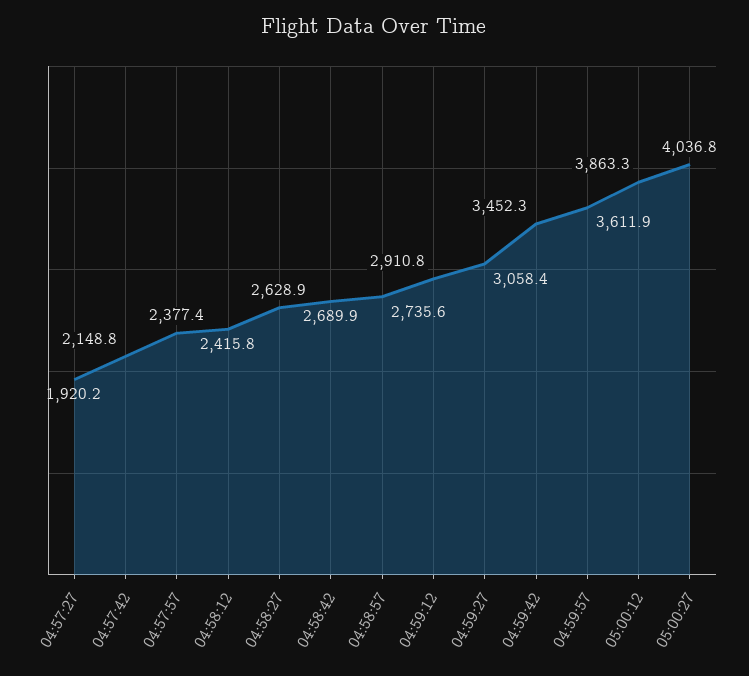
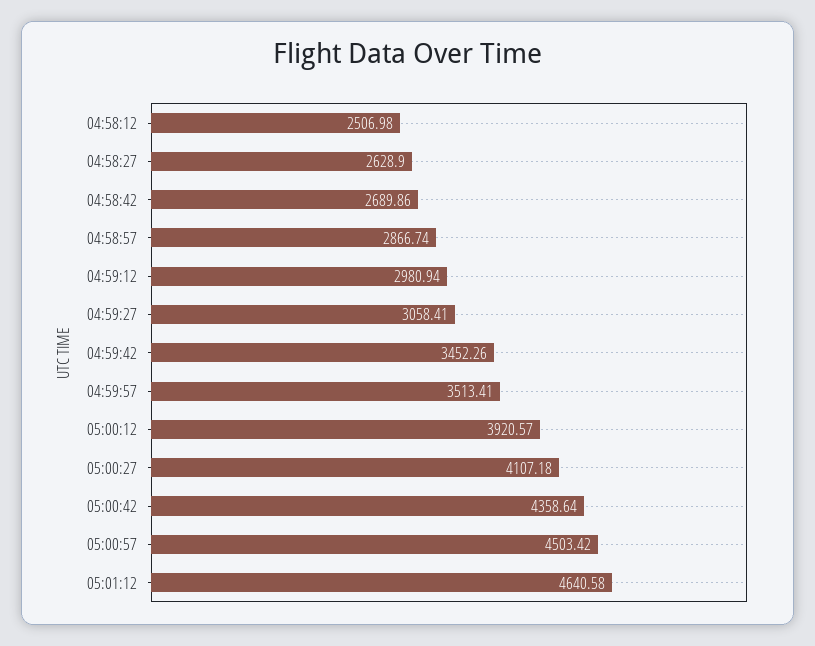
04:57:27: 1920.2 -> none
04:57:42: 2148.8 -> none
04:57:57: 2377.4 -> none
04:58:12: 2415.8 -> 2506.98
04:58:57: 2735.6 -> 2866.74
04:59:12: 2910.8 -> 2980.94
04:59:57: 3611.9 -> 3513.41
05:00:12: 3863.3 -> 3920.57
05:00:27: 4036.8 -> 4107.18
05:00:42: none -> 4358.64
05:00:57: none -> 4503.42
05:01:12: none -> 4640.58

